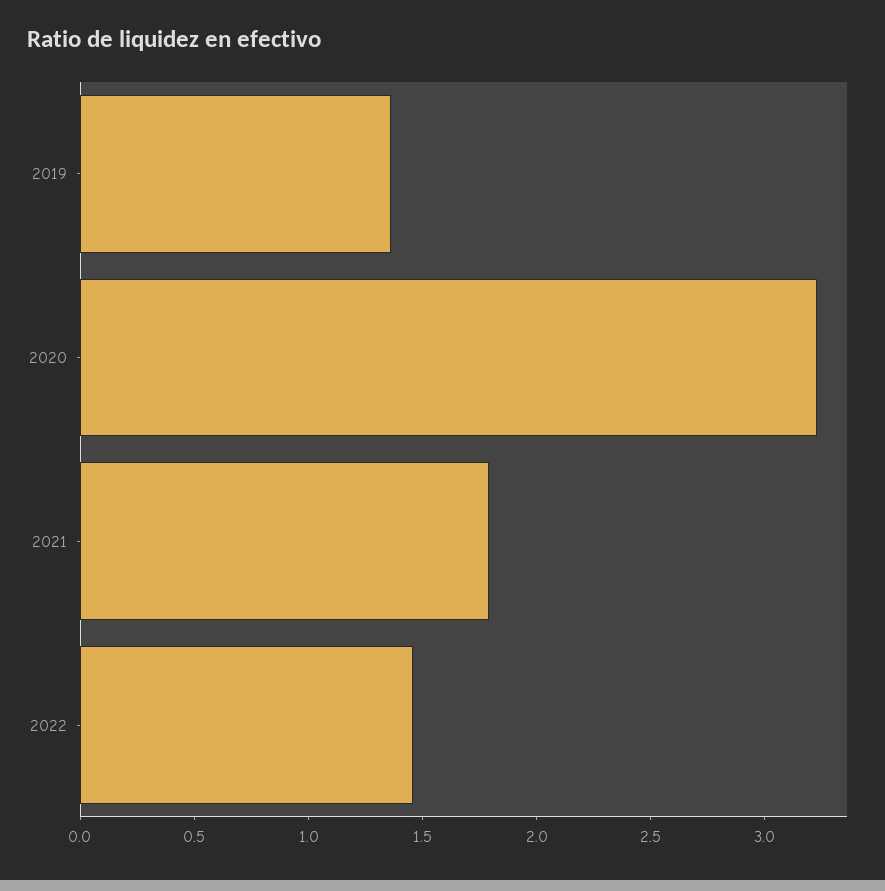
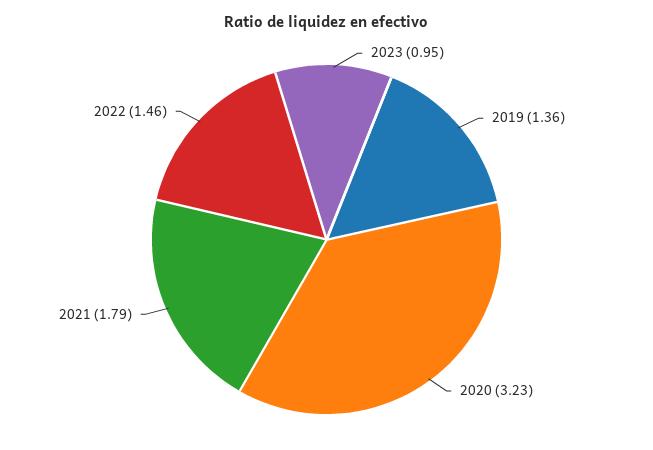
2023: none -> 0.95

